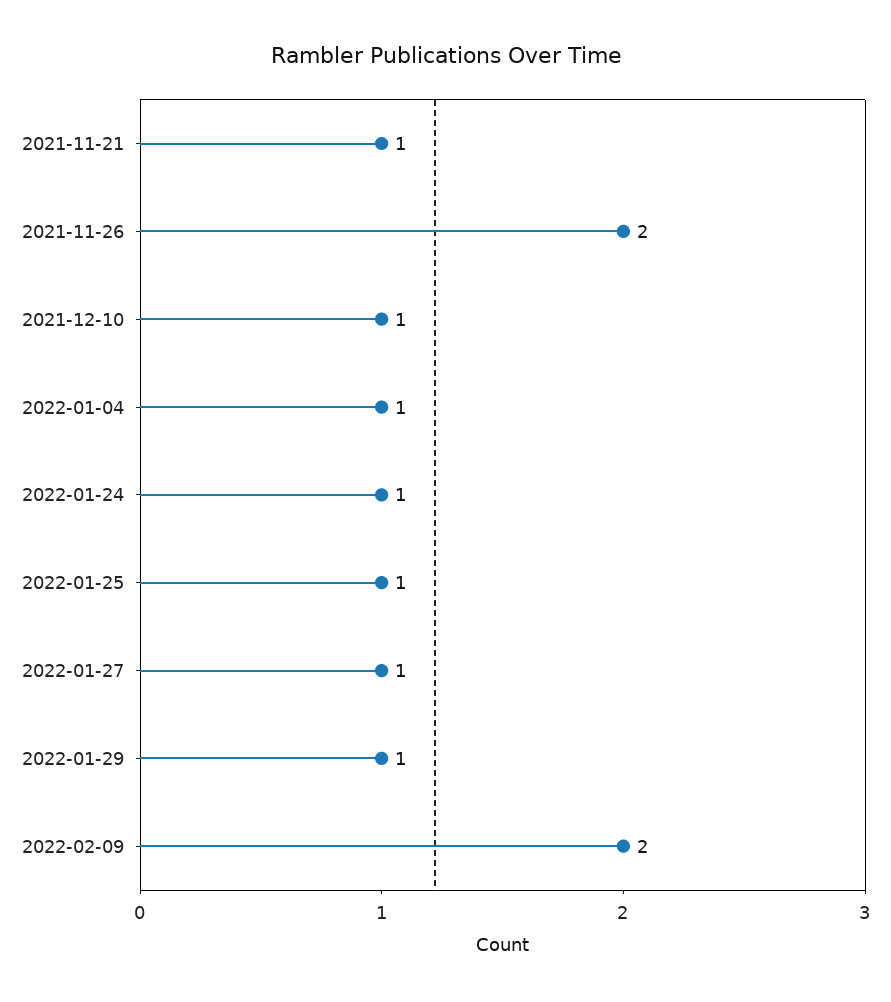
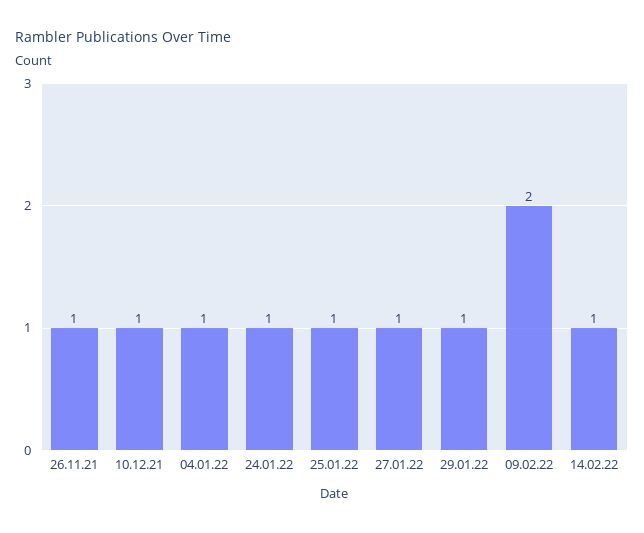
2021-11-21: 1 -> none
2021-11-26: 2 -> 1
14.02.22: none -> 1

